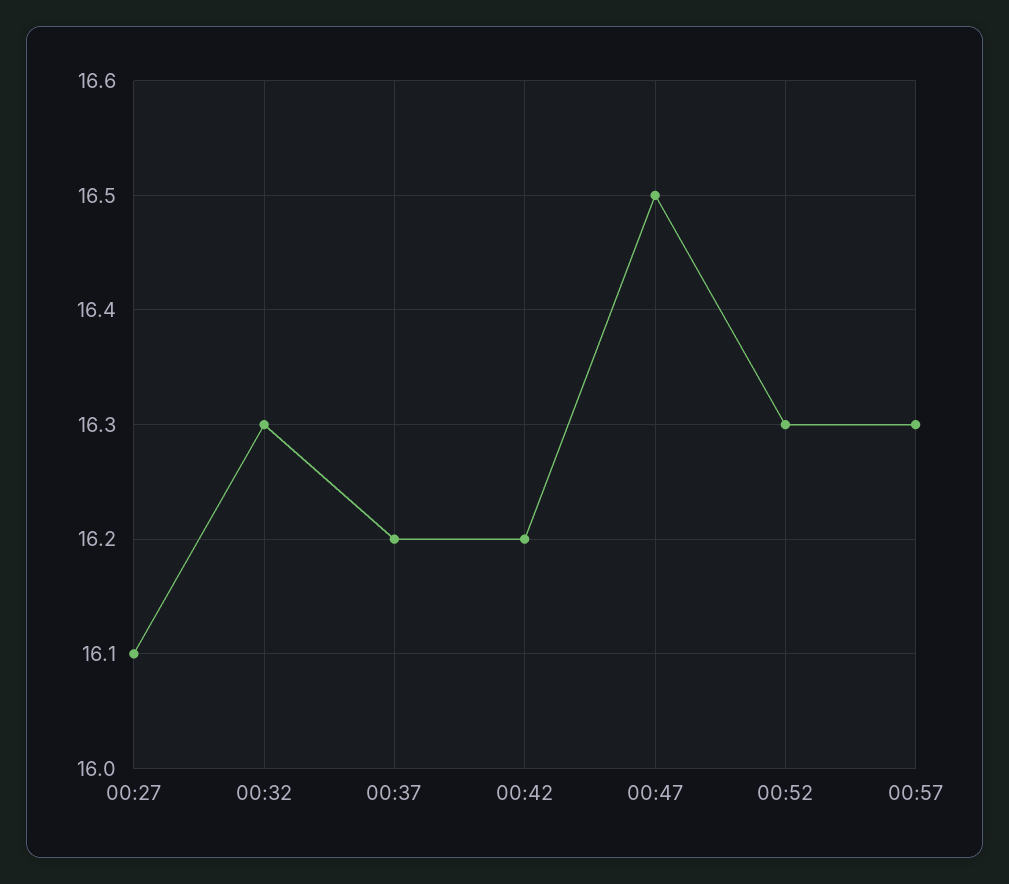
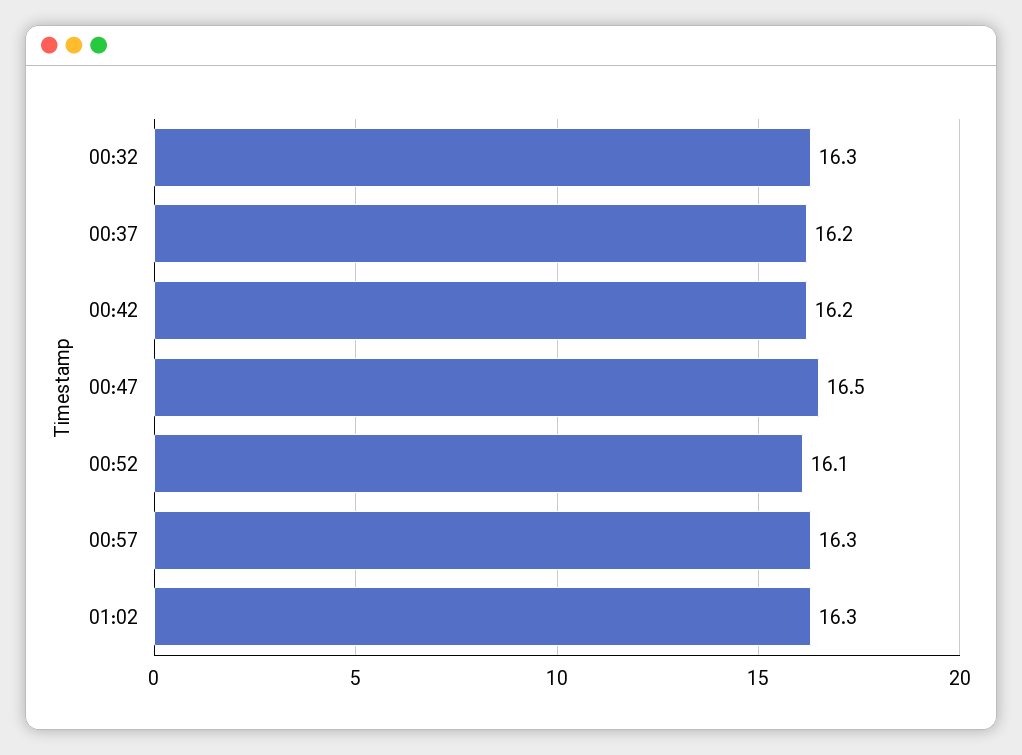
00:27: 16.1 -> none
00:52: 16.3 -> 16.1
01:02: none -> 16.3

